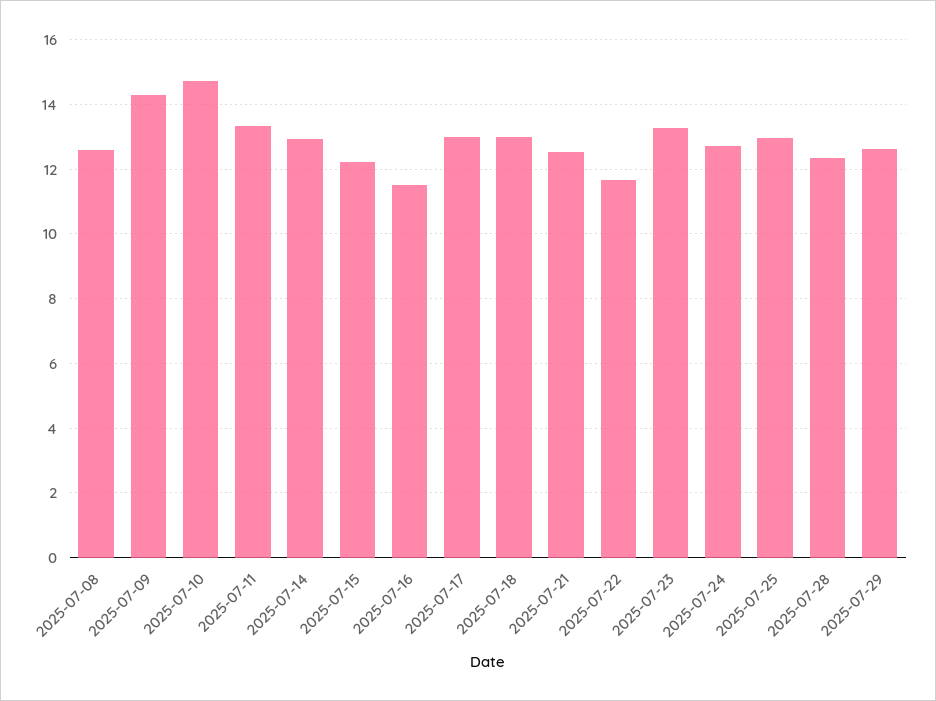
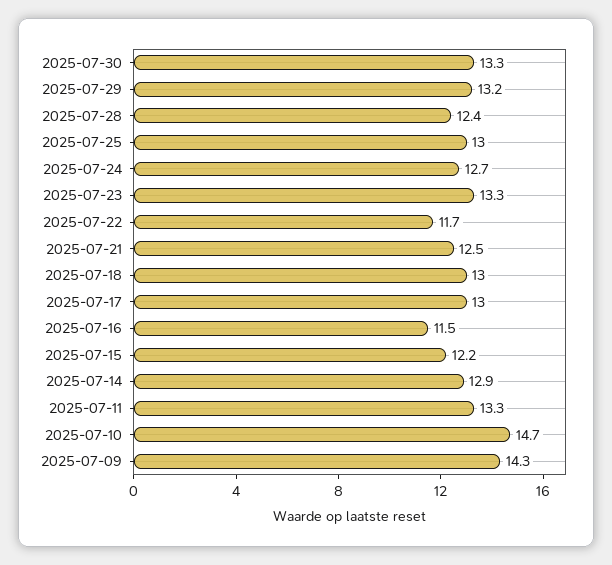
2025-07-08: 12.6 -> none
2025-07-29: 12.6 -> 13.2
2025-07-30: none -> 13.3

